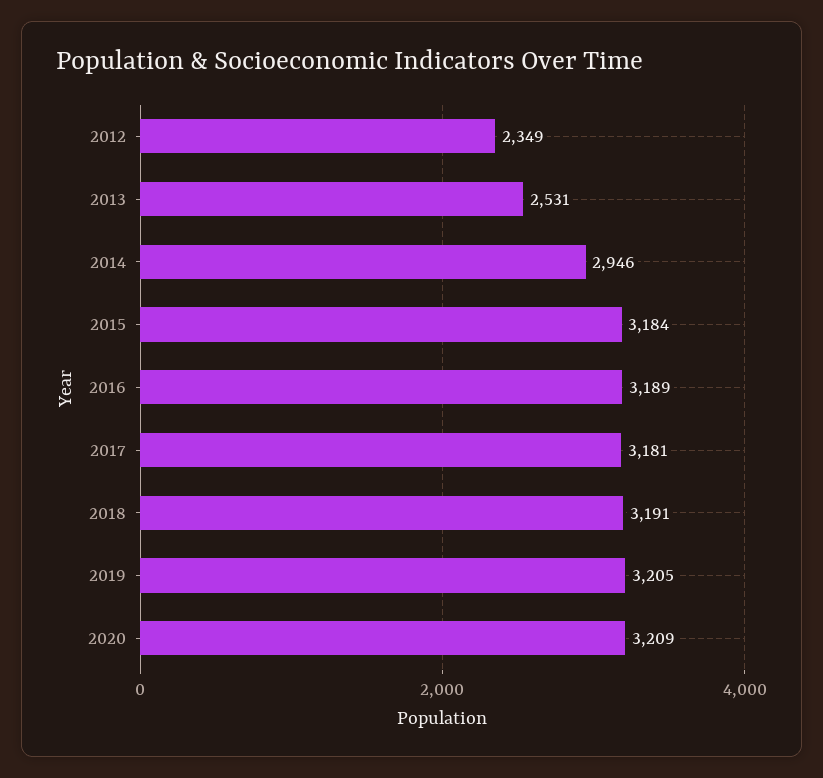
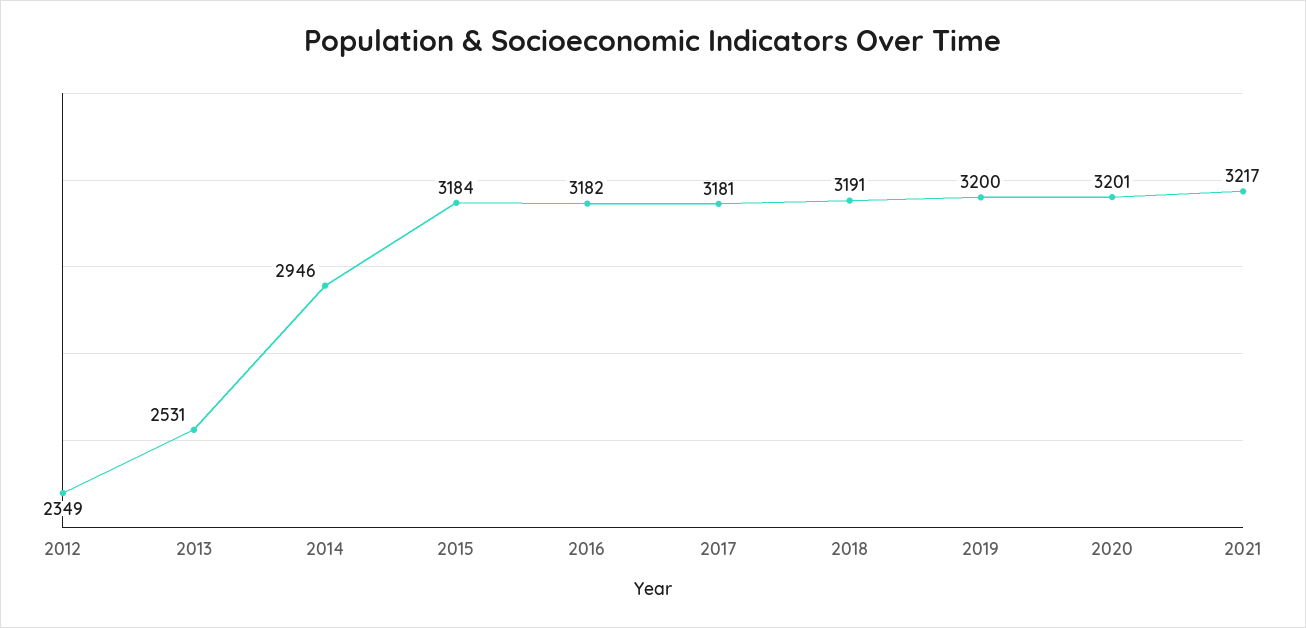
2016: 3189 -> 3182
2019: 3205 -> 3200
2020: 3209 -> 3201
2021: none -> 3217

